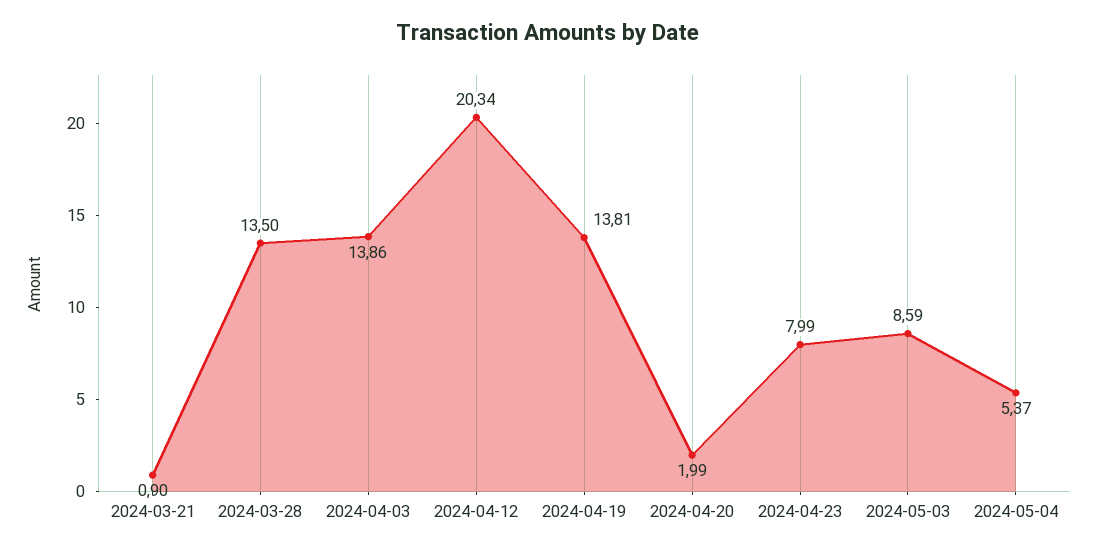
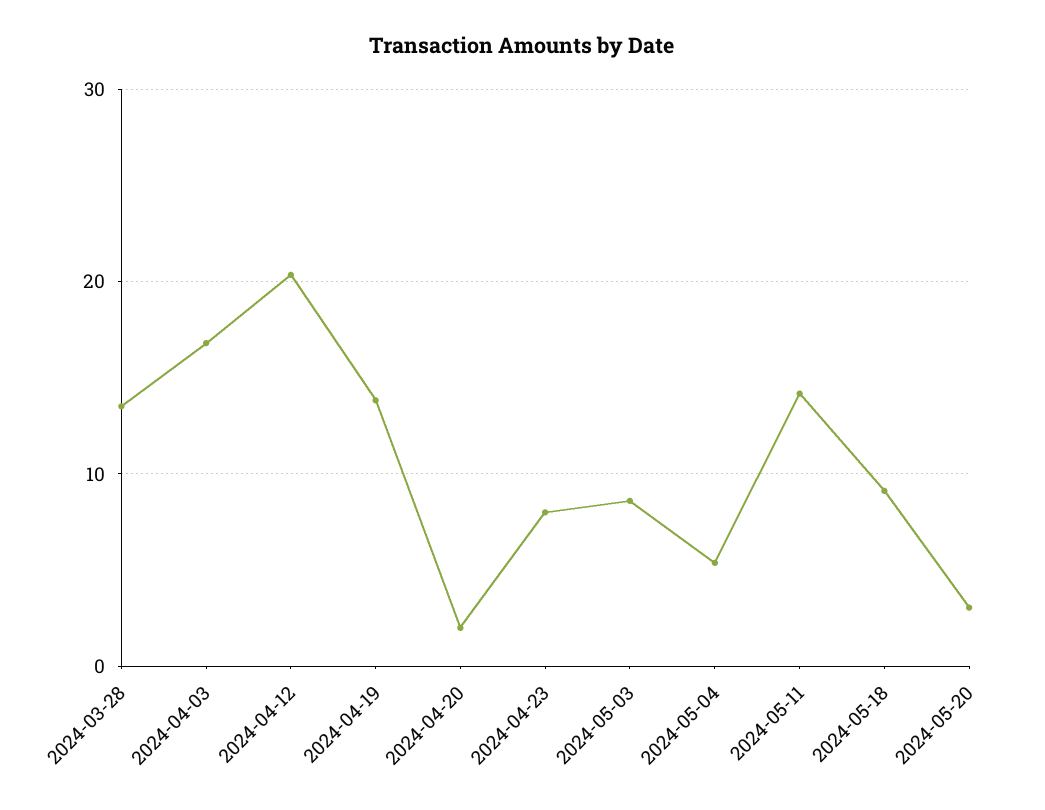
2024-03-21: 0.9 -> none
2024-04-03: 13.86 -> 17
2024-05-11: none -> 14
2024-05-18: none -> 9
2024-05-20: none -> 3

